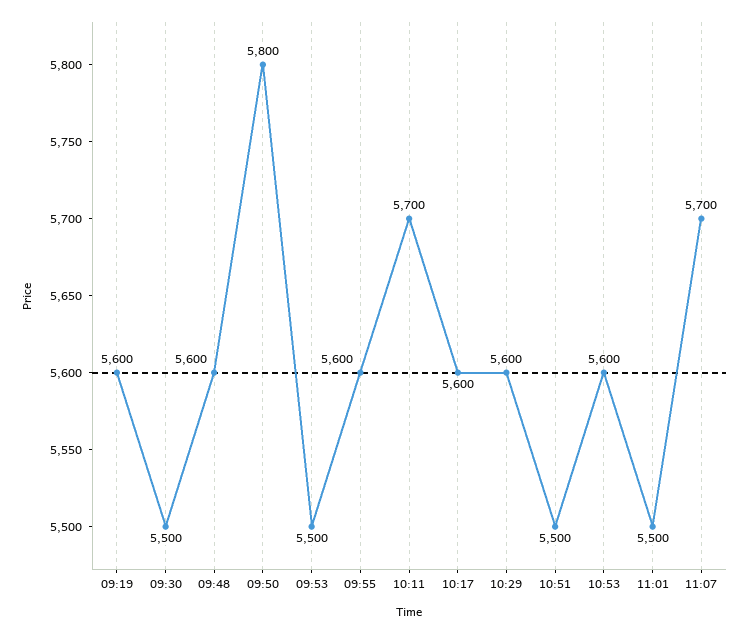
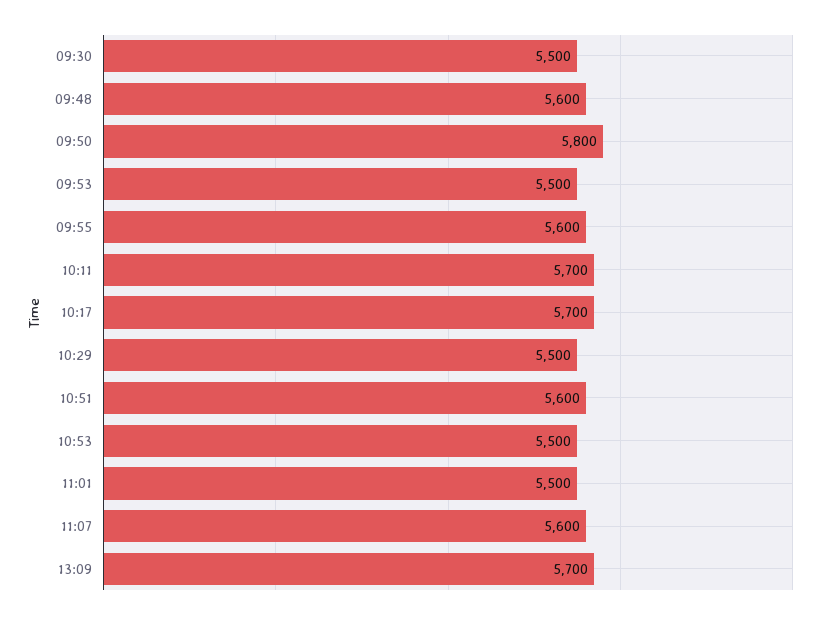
09:19: 5600 -> none
10:17: 5600 -> 5700
10:29: 5600 -> 5500
10:51: 5500 -> 5600
10:53: 5600 -> 5500
11:07: 5700 -> 5600
13:09: none -> 5700

